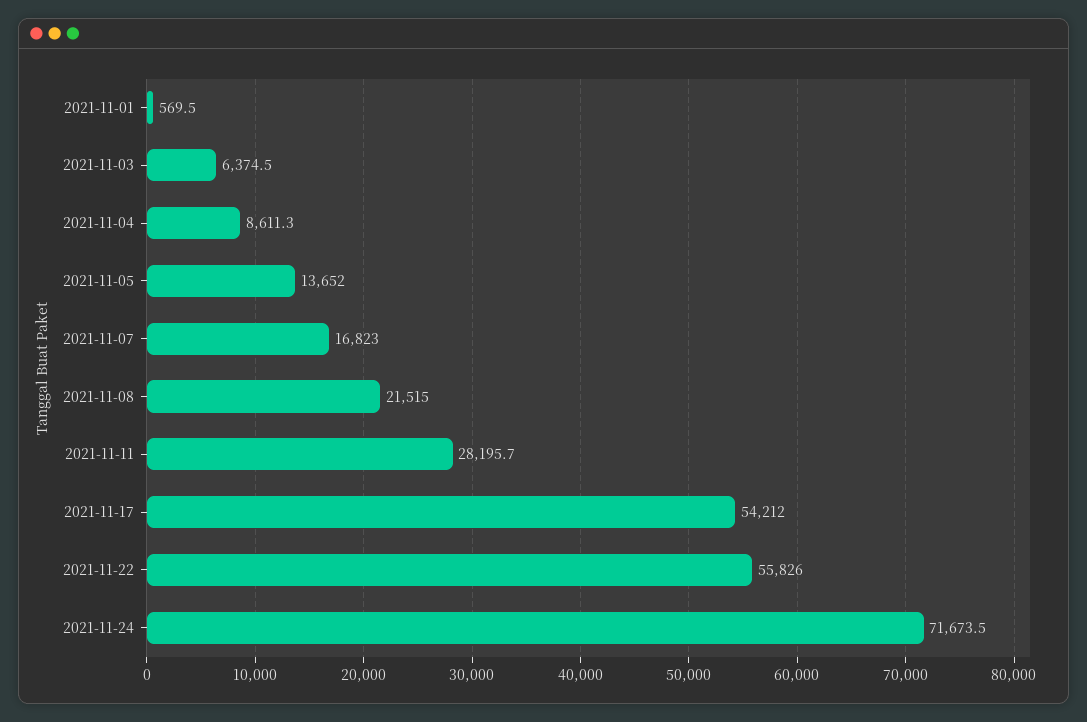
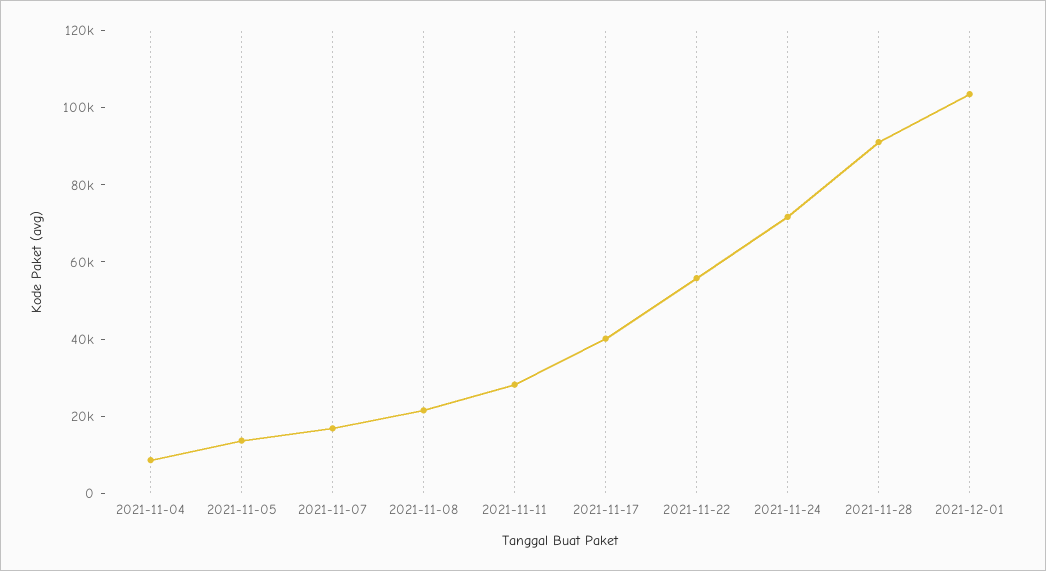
2021-11-01: 569.5 -> none
2021-11-03: 6374.5 -> none
2021-11-17: 54212 -> 40000
2021-11-28: none -> 90000
2021-12-01: none -> 105000

